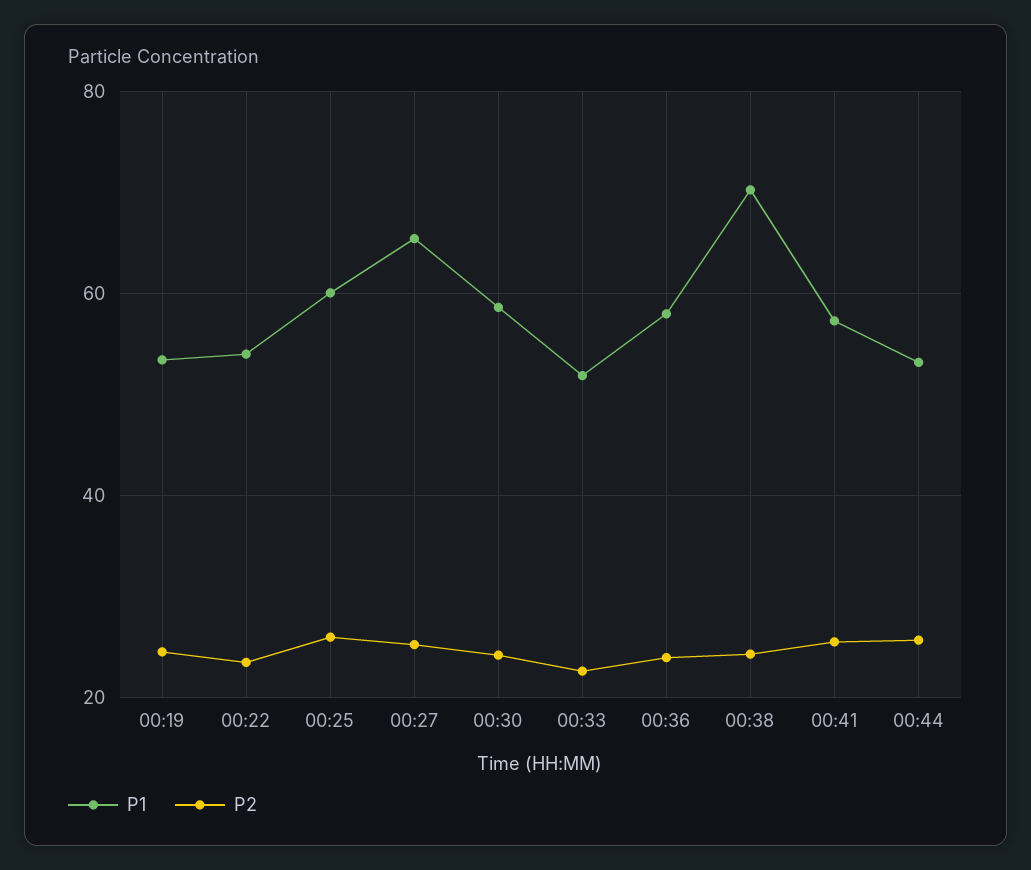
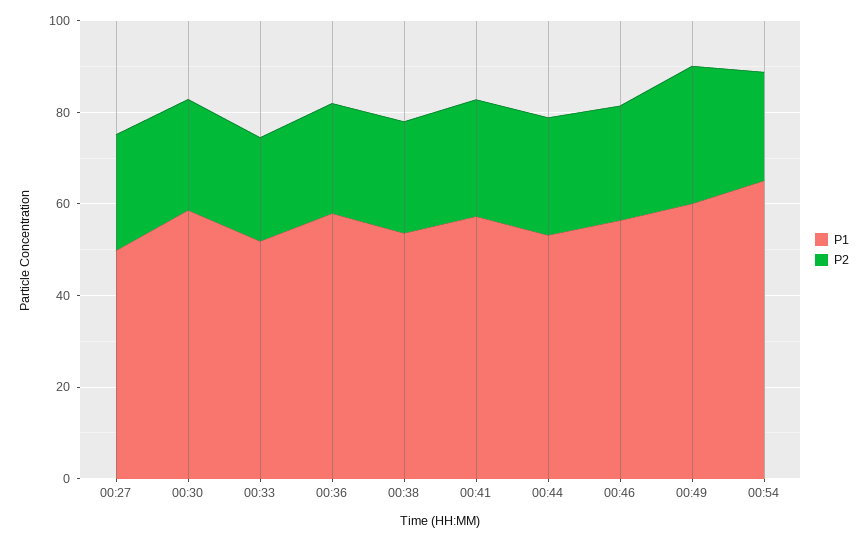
P1, 00:19: 54 -> none
P2, 00:19: 24 -> none
P1, 00:22: 54 -> none
P2, 00:22: 24 -> none
P1, 00:25: 60 -> none
P2, 00:25: 26 -> none
P1, 00:27: 66 -> 50
P1, 00:38: 70 -> 55
P1, 00:46: none -> 55
P2, 00:46: none -> 25
P1, 00:49: none -> 60
P2, 00:49: none -> 30
P1, 00:54: none -> 65
P2, 00:54: none -> 25

